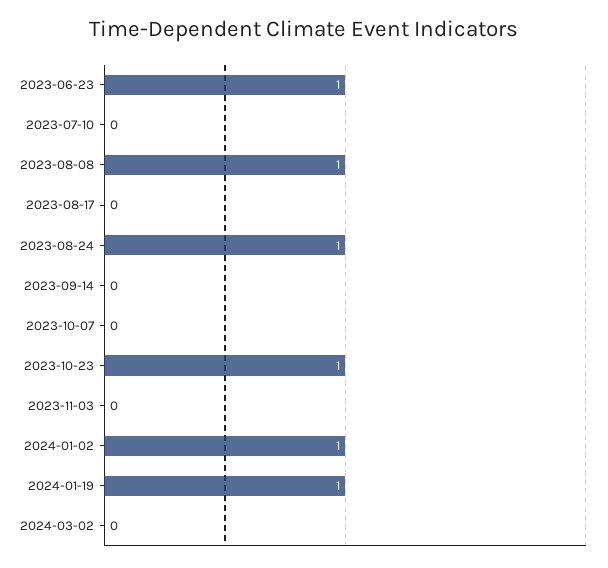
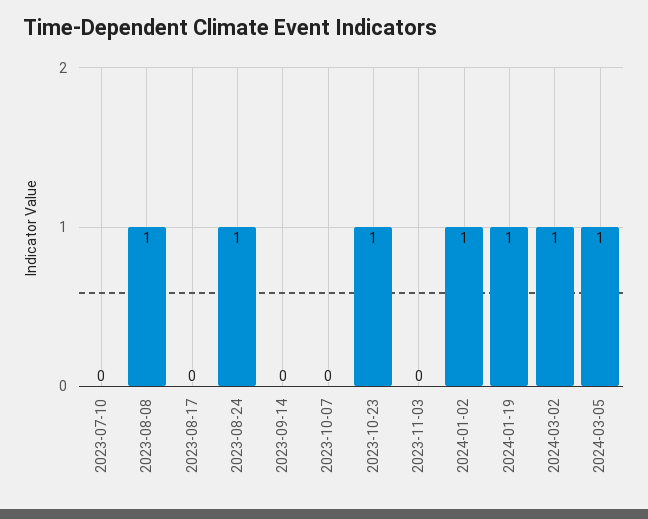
2023-06-23: 1 -> none
2024-03-02: 0 -> 1
2024-03-05: none -> 1

